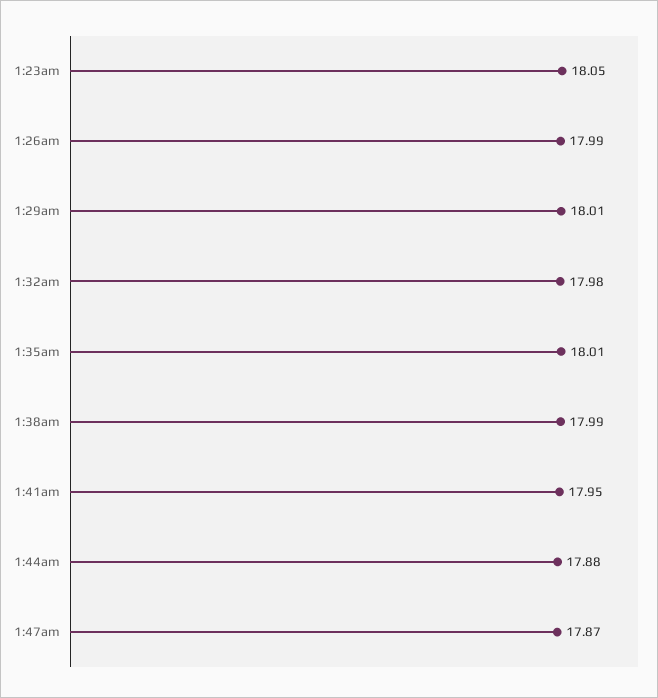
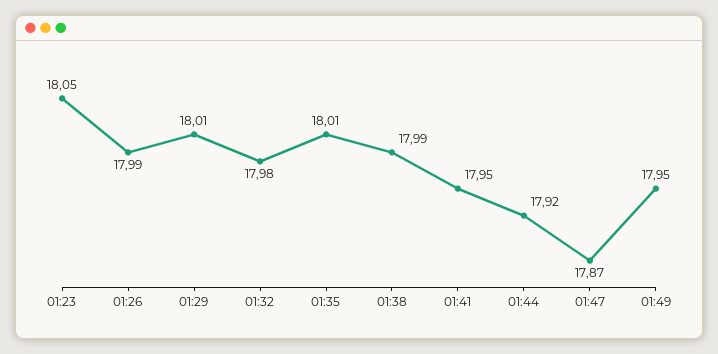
1:44am: 17.88 -> 17.92
01:49: none -> 17.95

